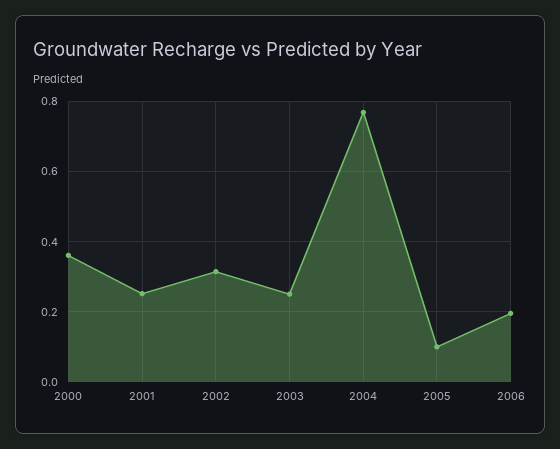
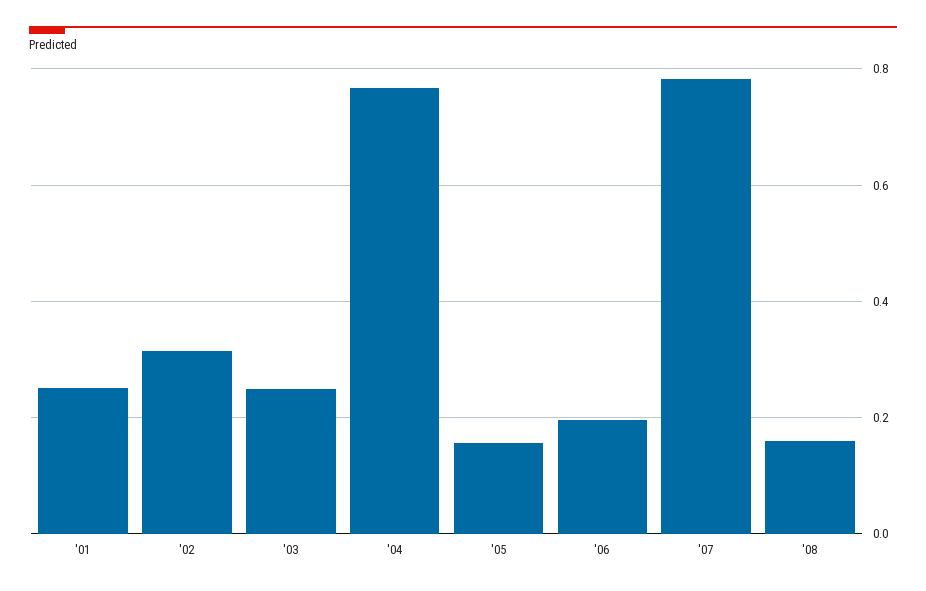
2000: 0.36 -> none
2005: 0.1 -> 0.16
'07: none -> 0.78
'08: none -> 0.16

